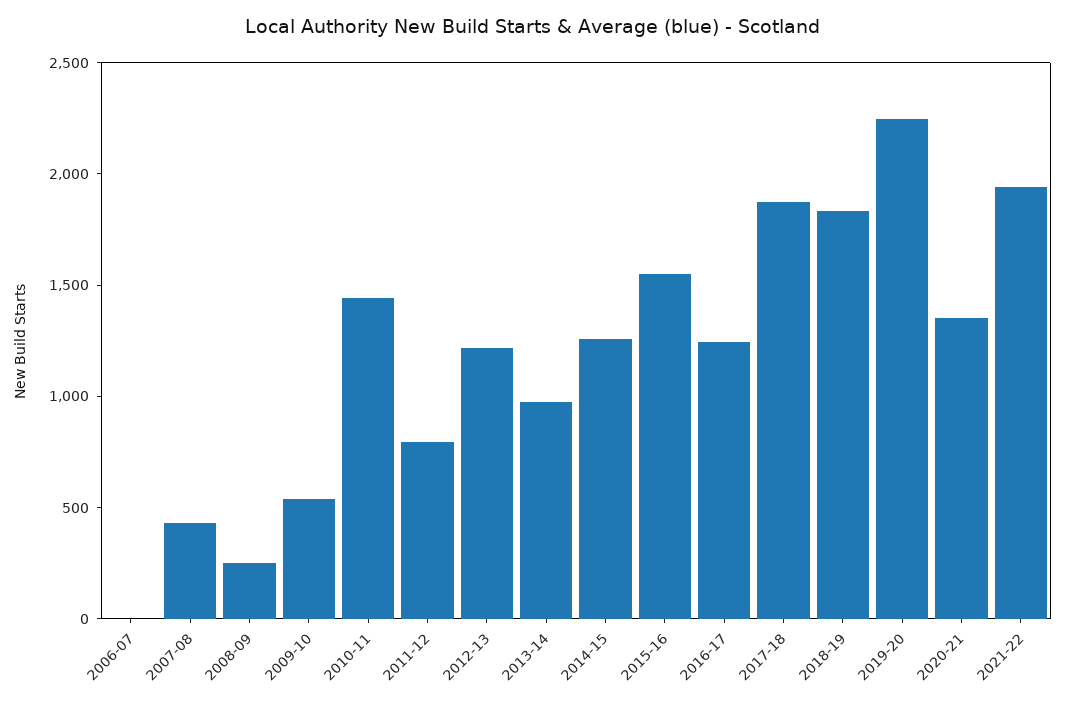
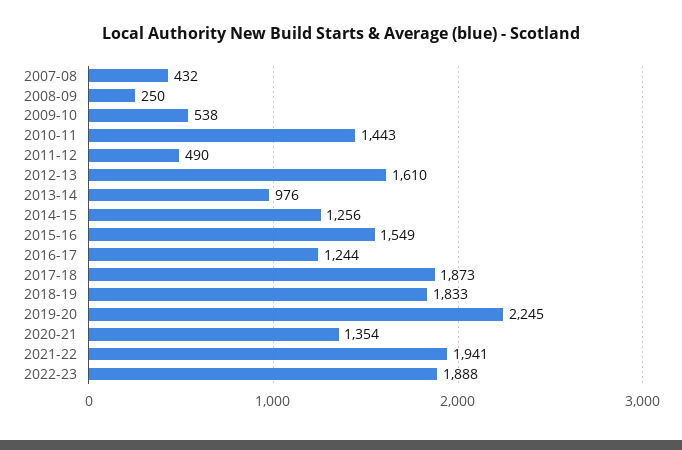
2006-07: 0 -> none
2011-12: 800 -> 490
2012-13: 1200 -> 1610
2022-23: none -> 1888

